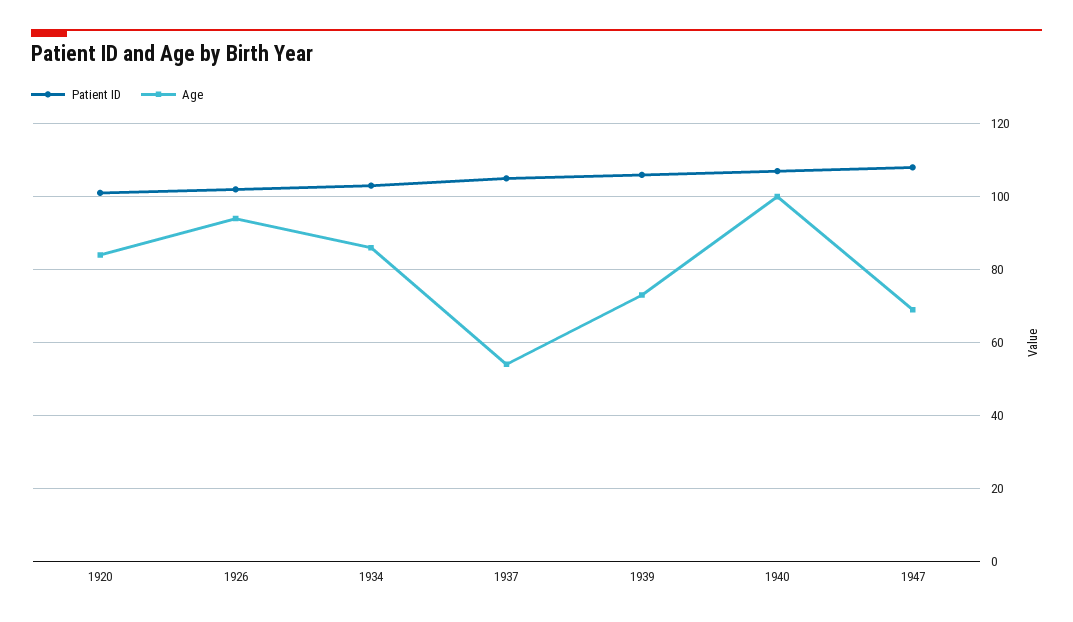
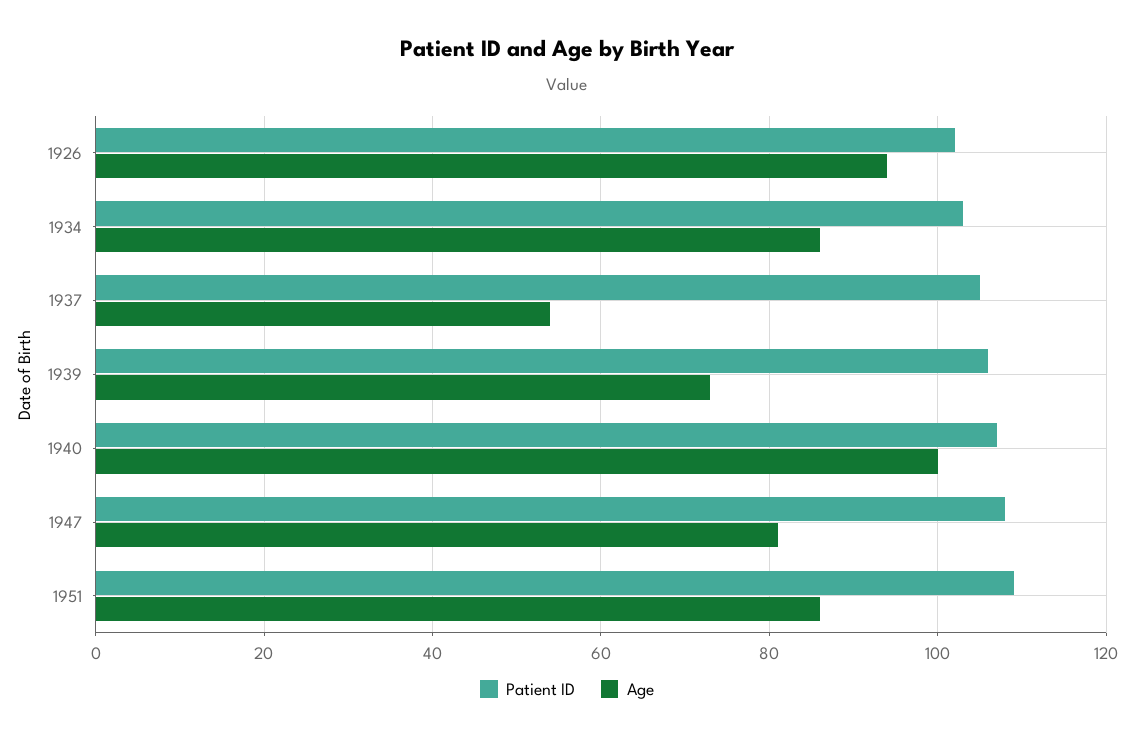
Patient ID, 1920: 100 -> none
Age, 1920: 85 -> none
Age, 1947: 70 -> 80
Patient ID, 1951: none -> 110
Age, 1951: none -> 85

